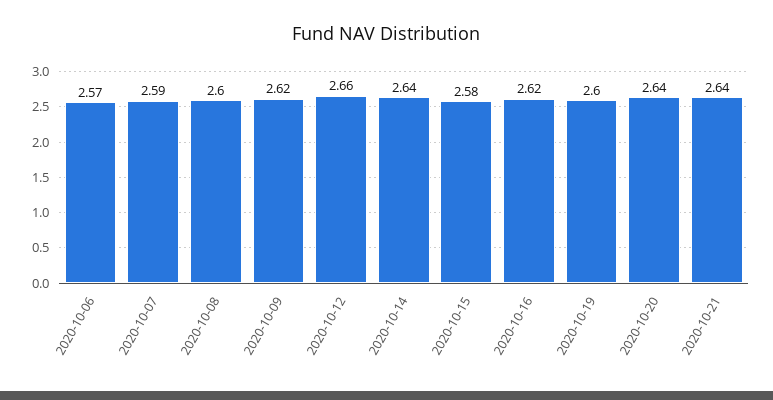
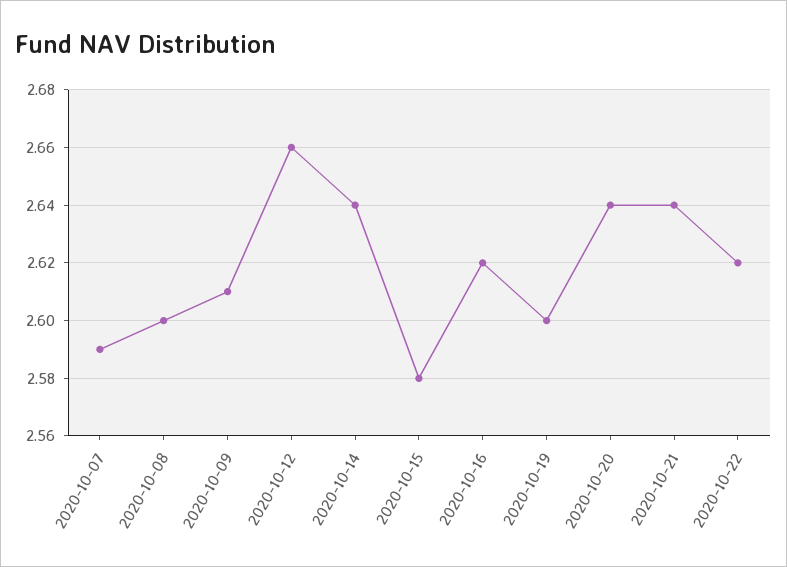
2020-10-06: 2.57 -> none
2020-10-09: 2.62 -> 2.61
2020-10-22: none -> 2.62

